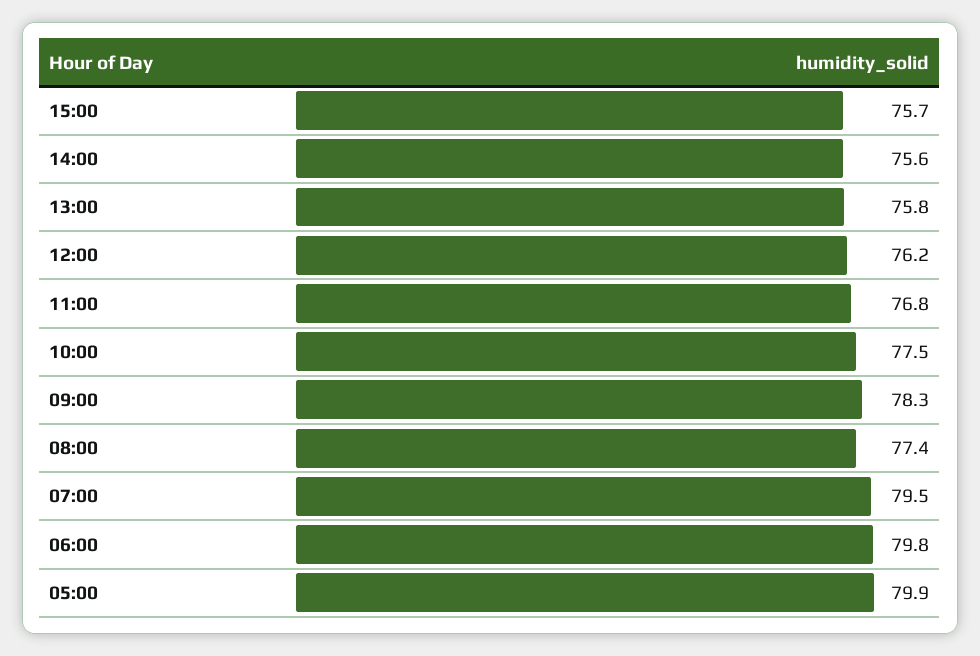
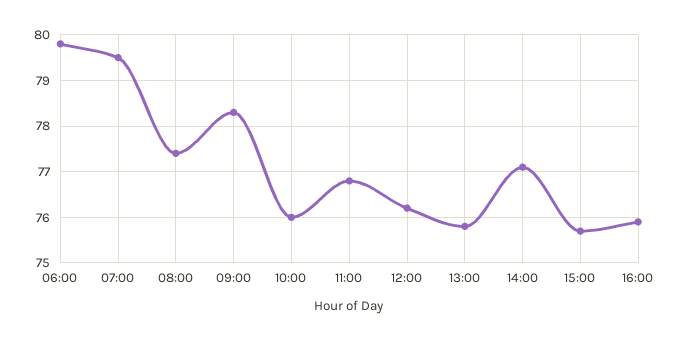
14:00: 75.6 -> 77
10:00: 77.5 -> 76
05:00: 79.9 -> none
16:00: none -> 76

